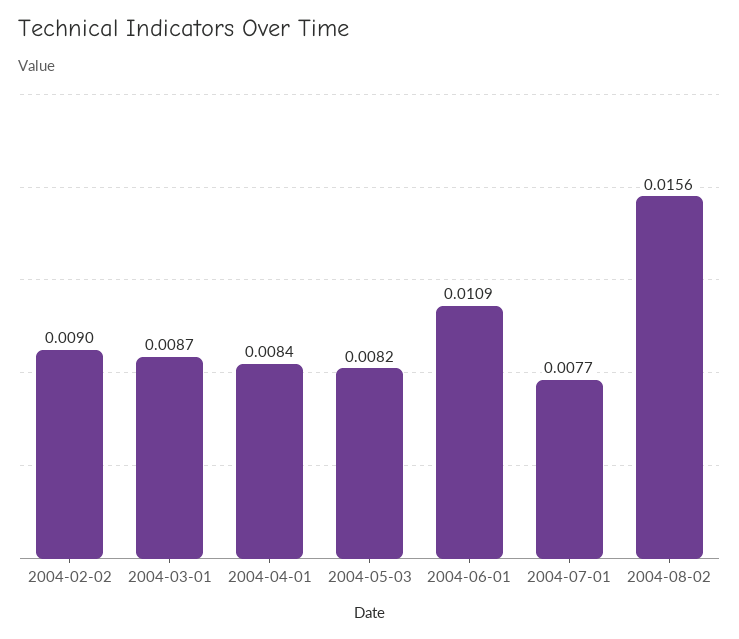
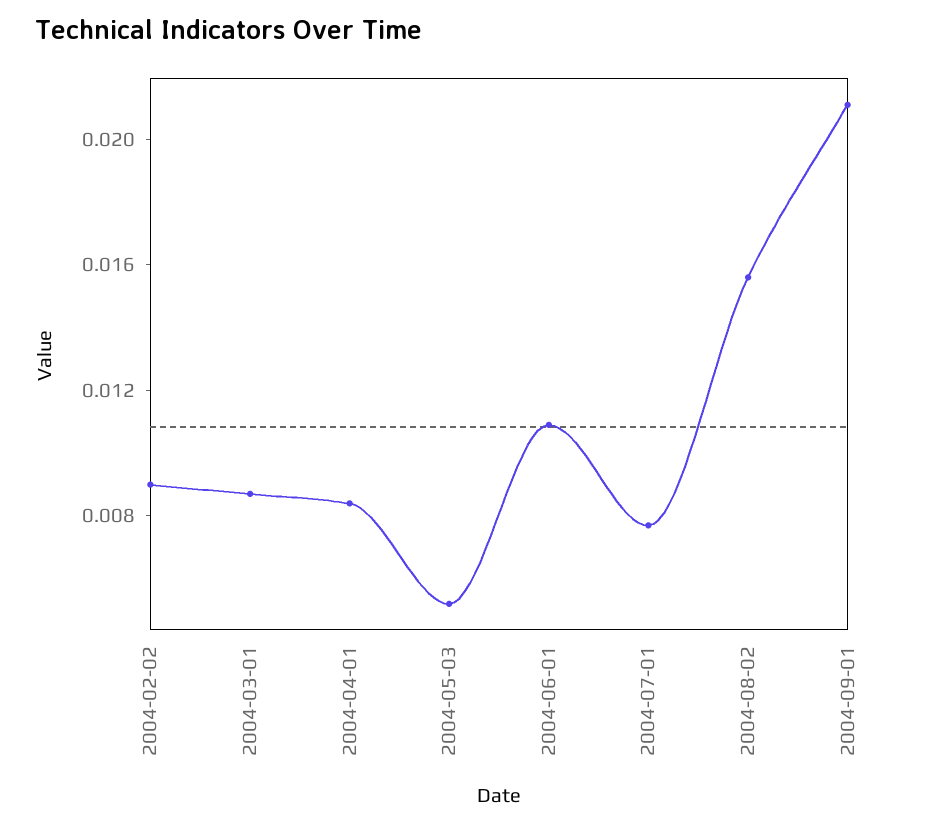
2004-05-03: 0.0082 -> 0.005
2004-09-01: none -> 0.021

